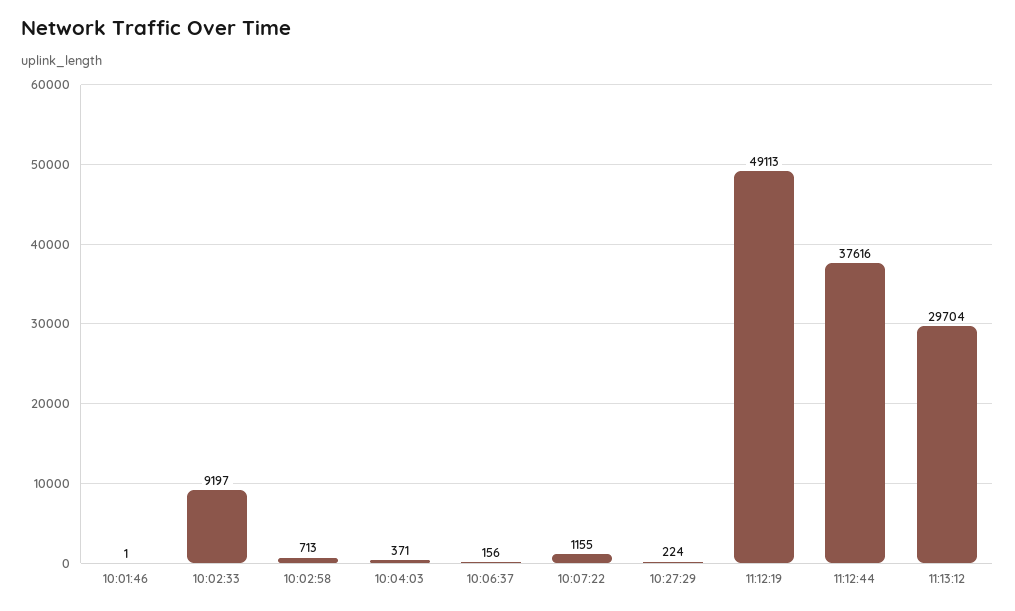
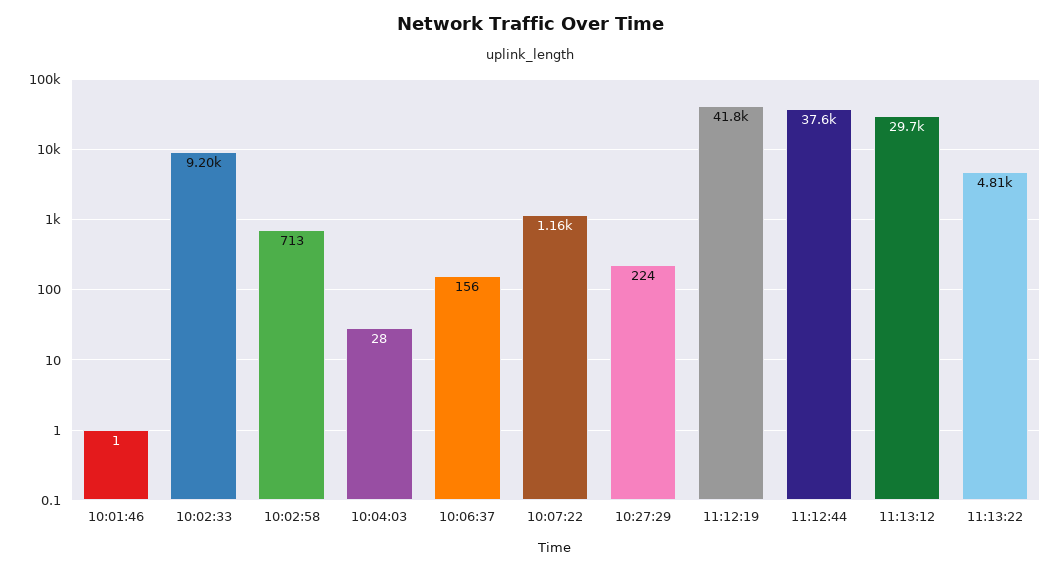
10:04:03: 371 -> 28
11:12:19: 49113 -> 41800
11:13:22: none -> 4810

